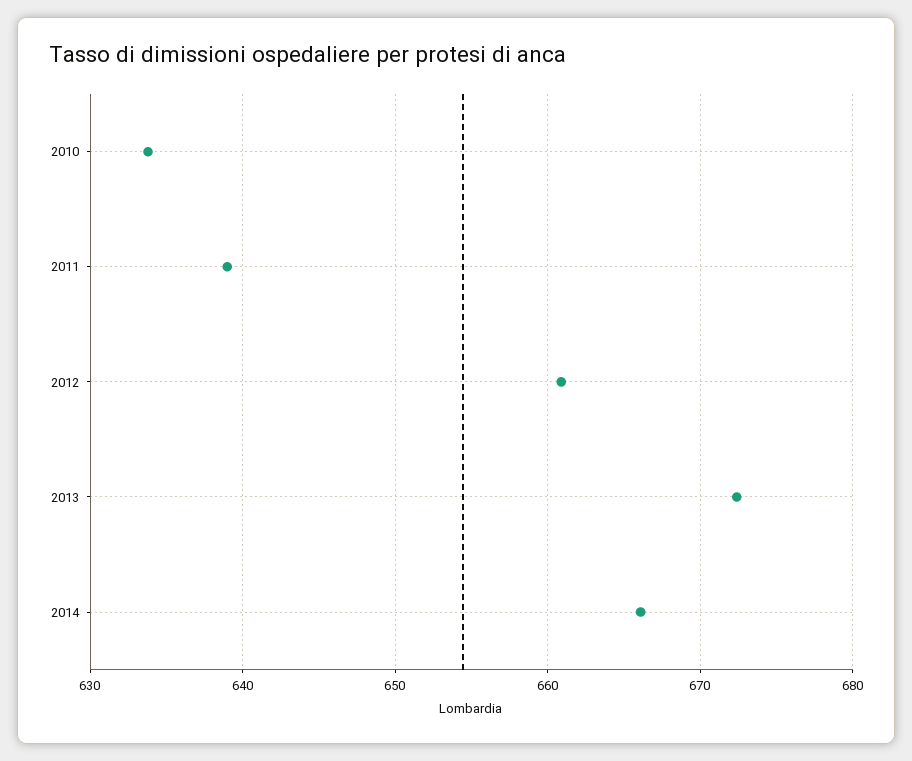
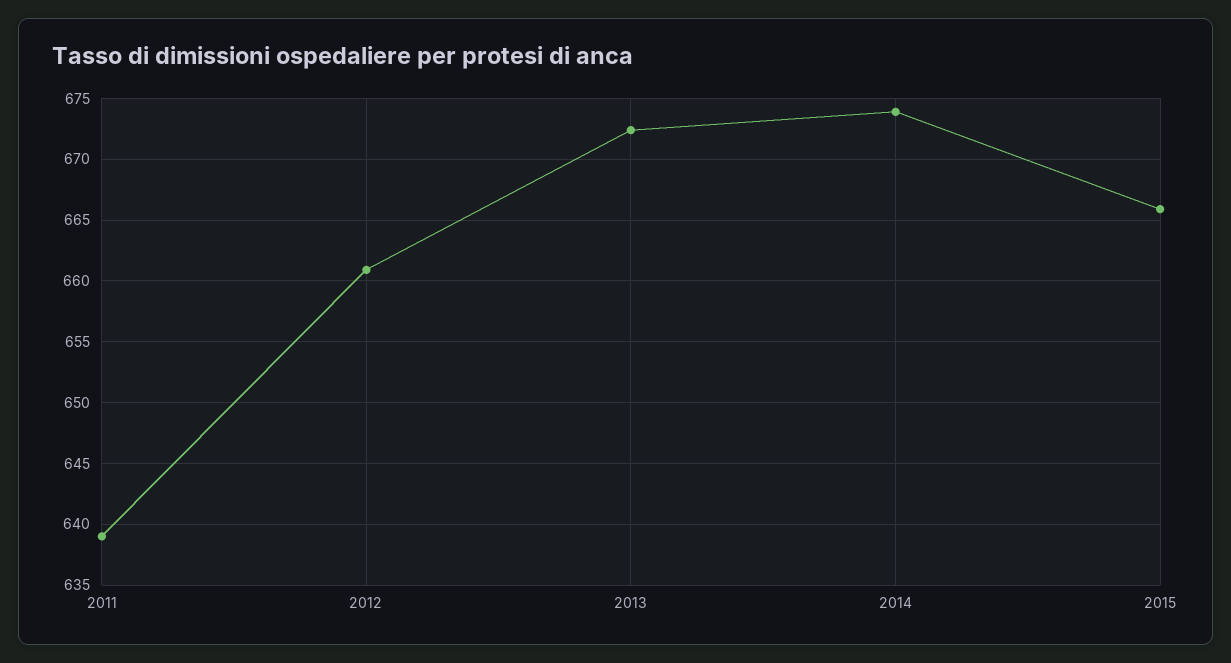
2010: 634 -> none
2014: 666 -> 674
2015: none -> 666

